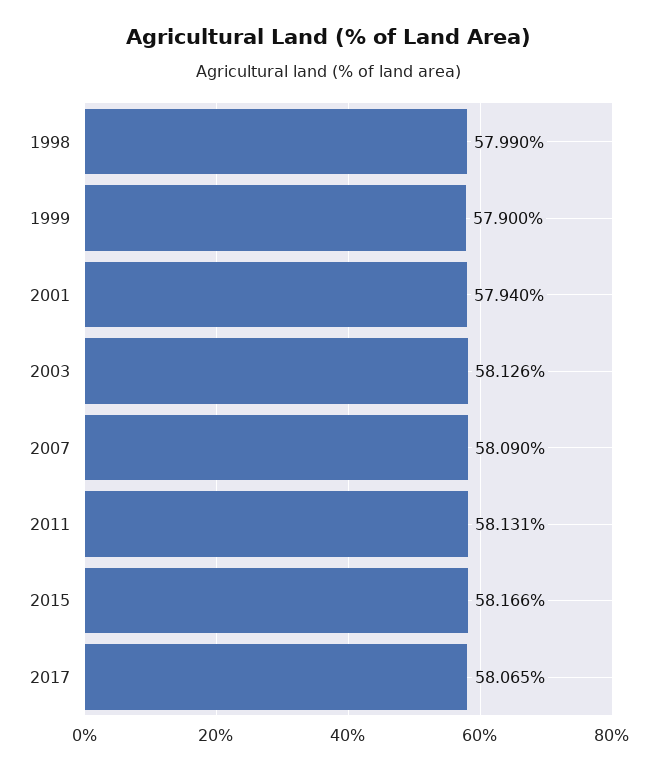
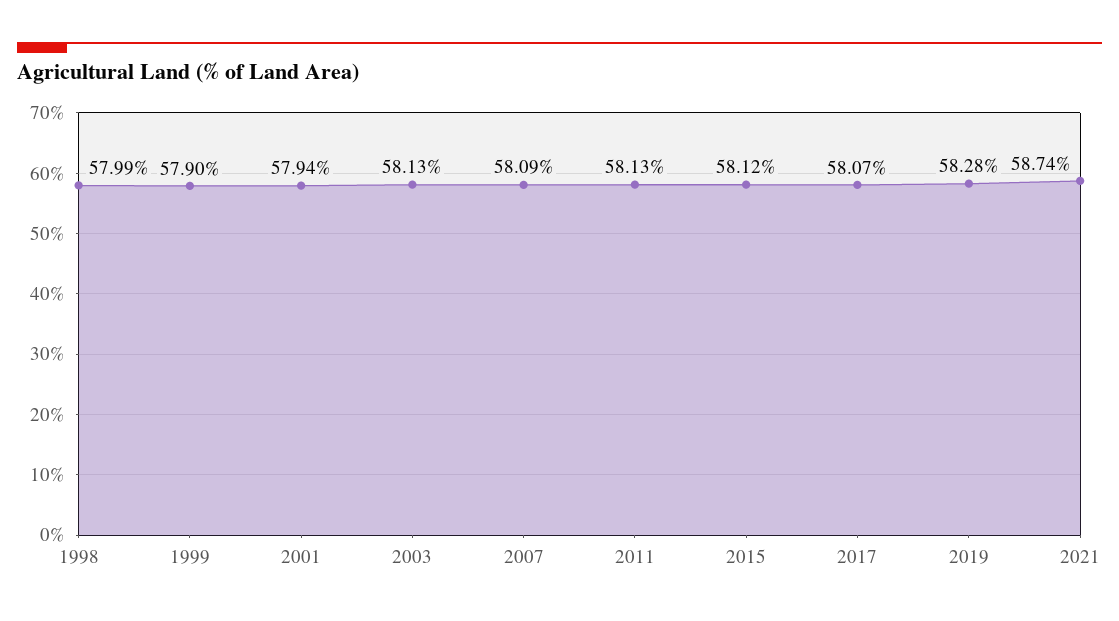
2015: 58.166 -> 58.12
2019: none -> 58.28
2021: none -> 58.74

